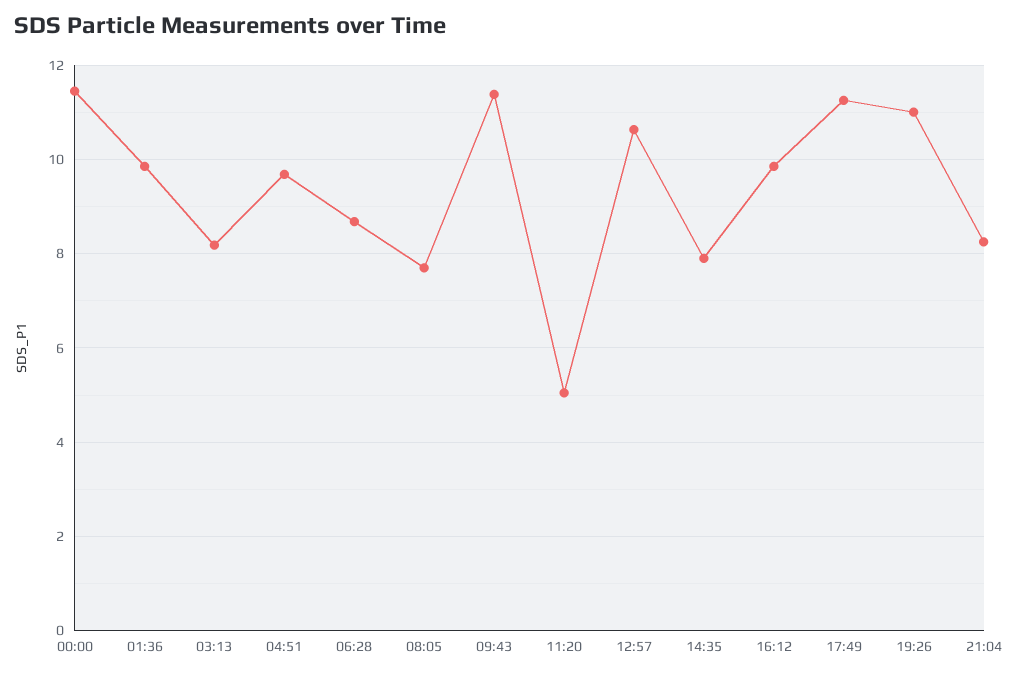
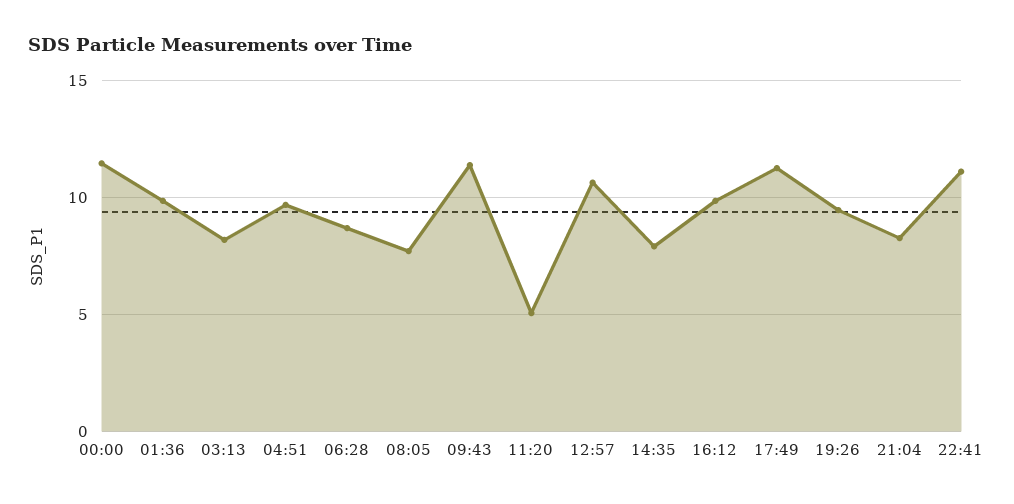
19:26: 11 -> 9.5
22:41: none -> 11

